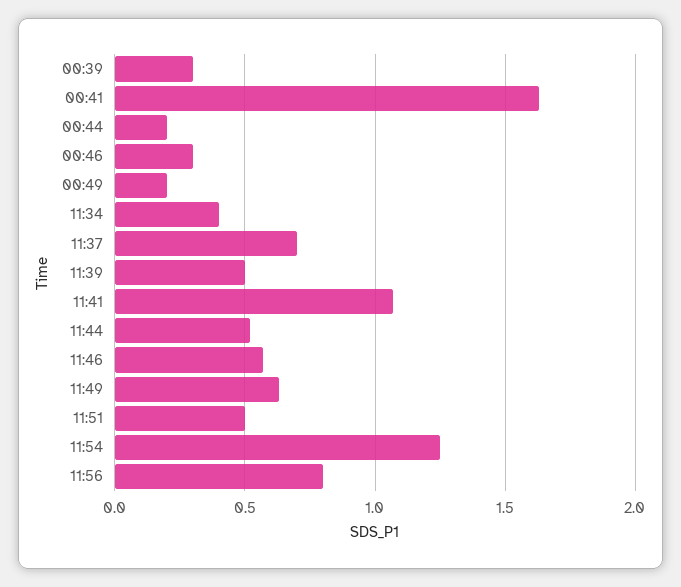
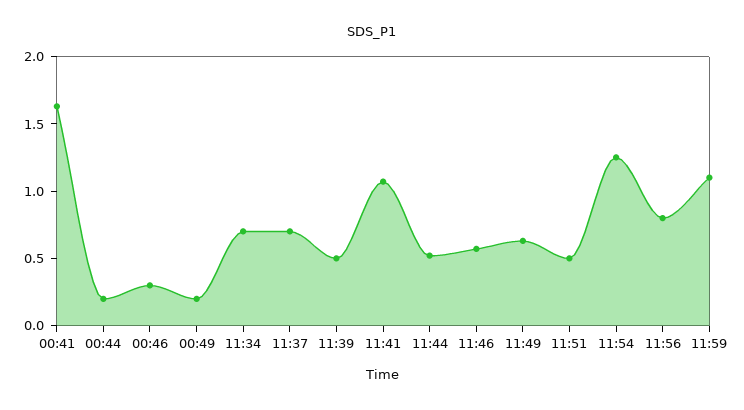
00:39: 0.3 -> none
11:34: 0.4 -> 0.7
11:59: none -> 1.1

